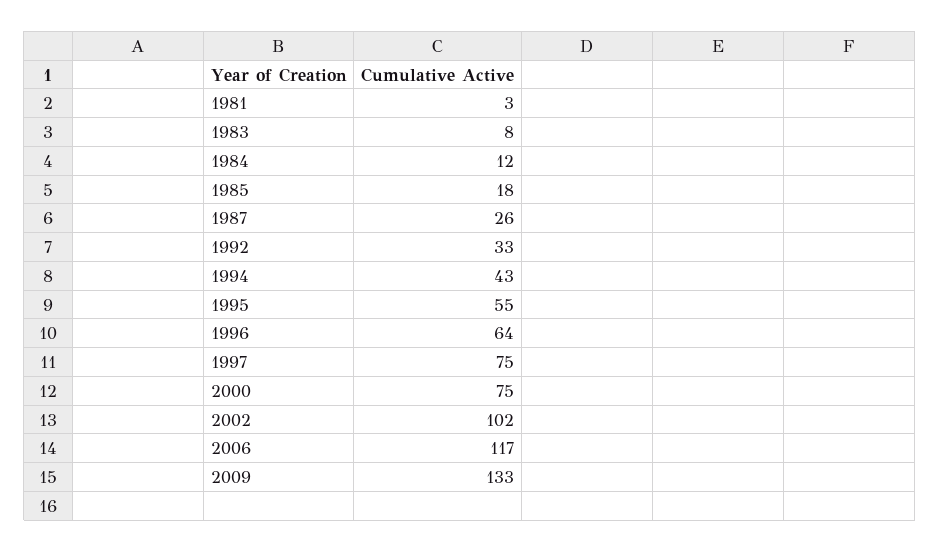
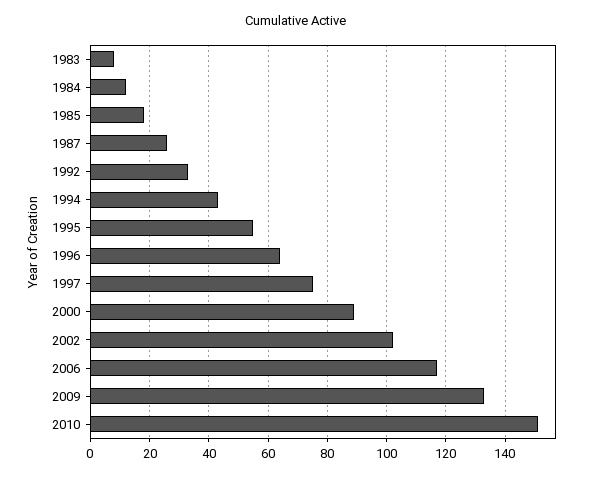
1981: 3 -> none
2000: 75 -> 90
2010: none -> 150

